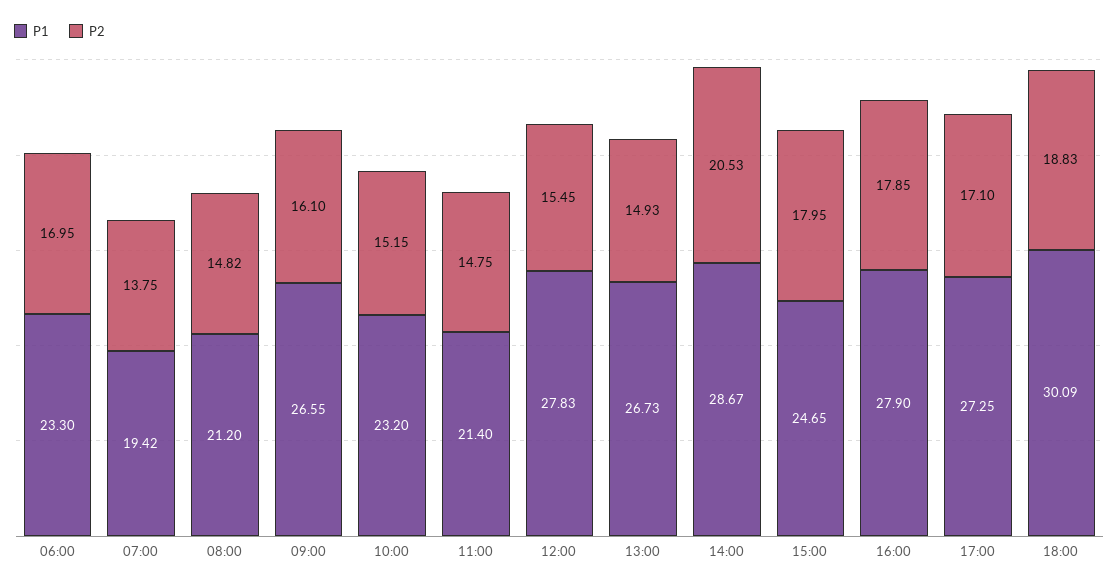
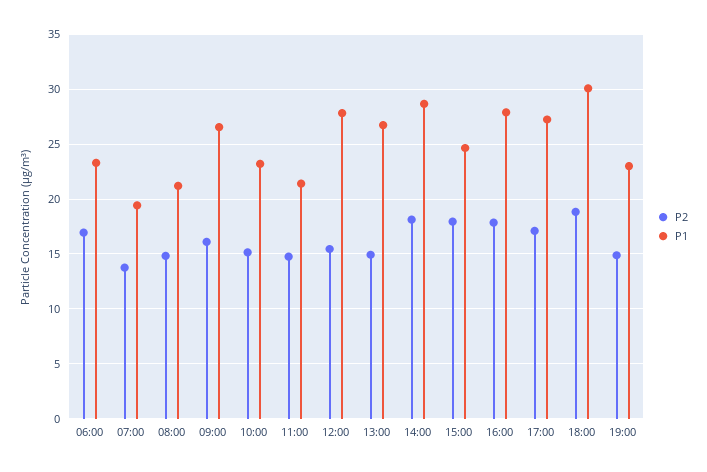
P2, 14:00: 20.53 -> 18
P2, 19:00: none -> 15
P1, 19:00: none -> 23

